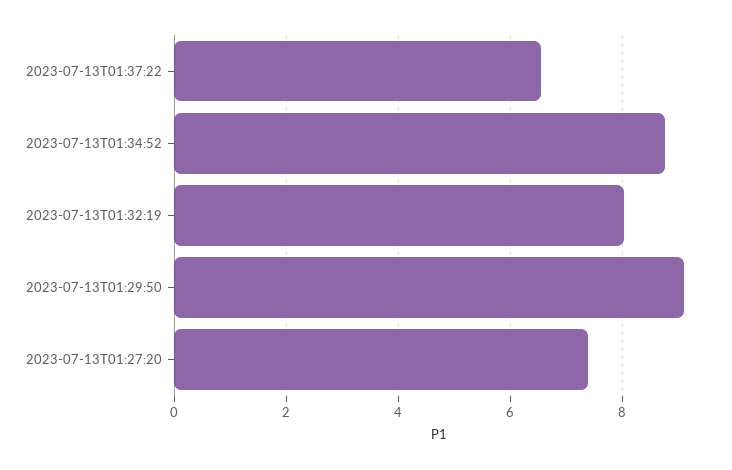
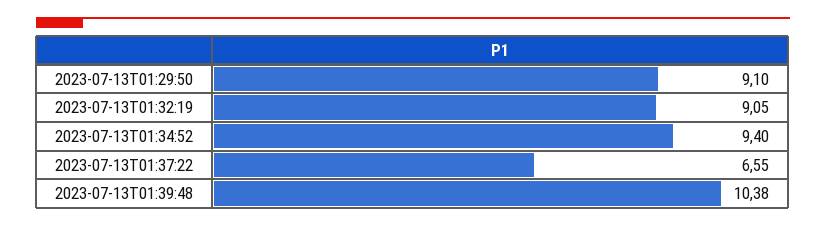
2023-07-13T01:34:52: 8.8 -> 9.4
2023-07-13T01:32:19: 8 -> 9.05
2023-07-13T01:27:20: 7.4 -> none
2023-07-13T01:39:48: none -> 10.38

